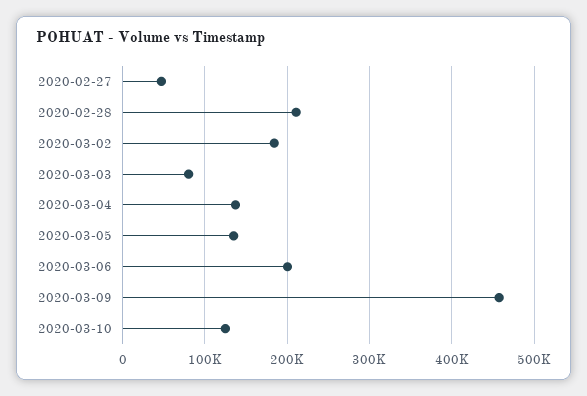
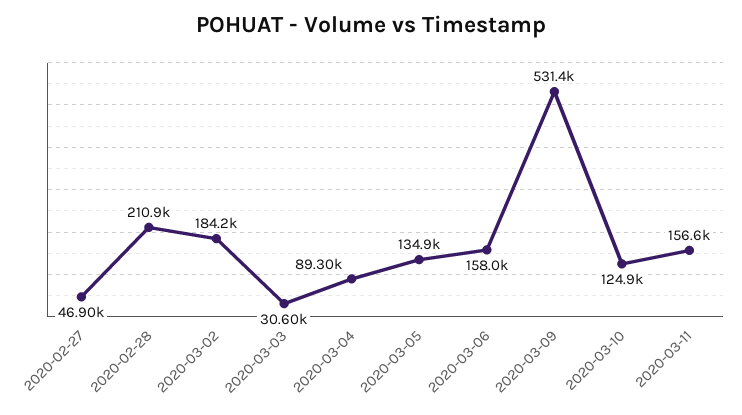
2020-03-03: 80000 -> 30600
2020-03-04: 140000 -> 89300
2020-03-06: 200000 -> 158000
2020-03-09: 460000 -> 531400
2020-03-11: none -> 156600

